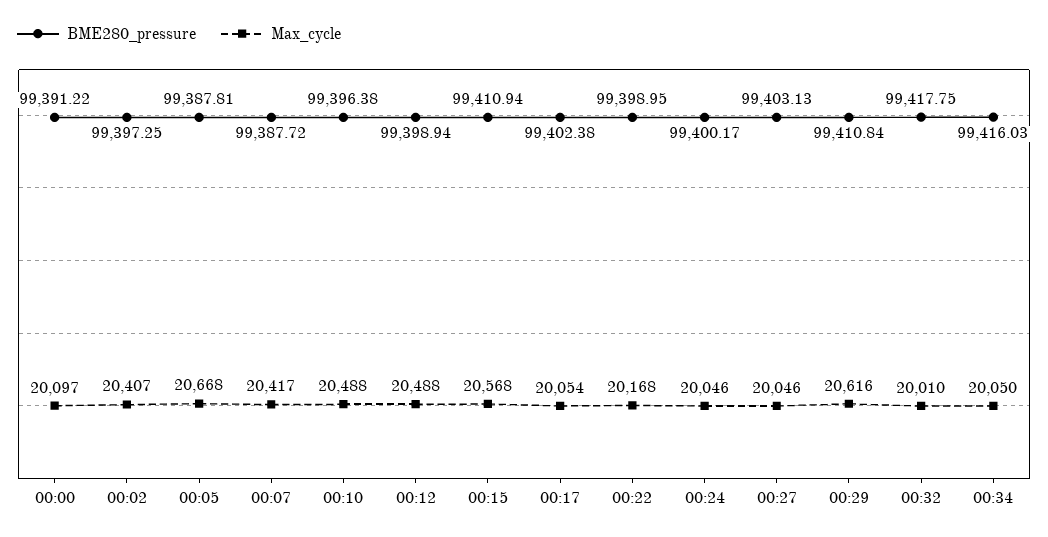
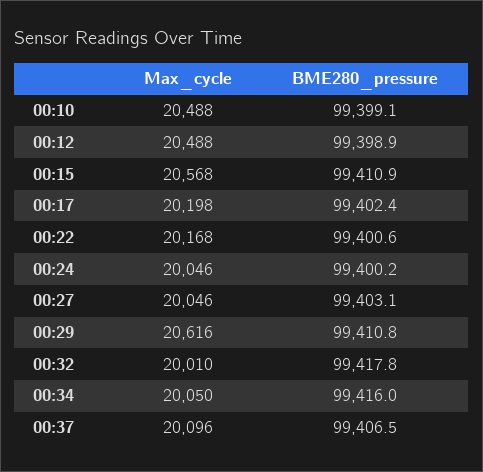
BME280_pressure, 00:00: 99391.22 -> none
Max_cycle, 00:00: 20097 -> none
BME280_pressure, 00:02: 99397.25 -> none
Max_cycle, 00:02: 20407 -> none
BME280_pressure, 00:05: 99387.81 -> none
Max_cycle, 00:05: 20668 -> none
BME280_pressure, 00:07: 99387.72 -> none
Max_cycle, 00:07: 20417 -> none
BME280_pressure, 00:10: 99396.38 -> 99399.1
Max_cycle, 00:17: 20054 -> 20198
BME280_pressure, 00:22: 99398.95 -> 99400.6
Max_cycle, 00:37: none -> 20096
BME280_pressure, 00:37: none -> 99406.5

